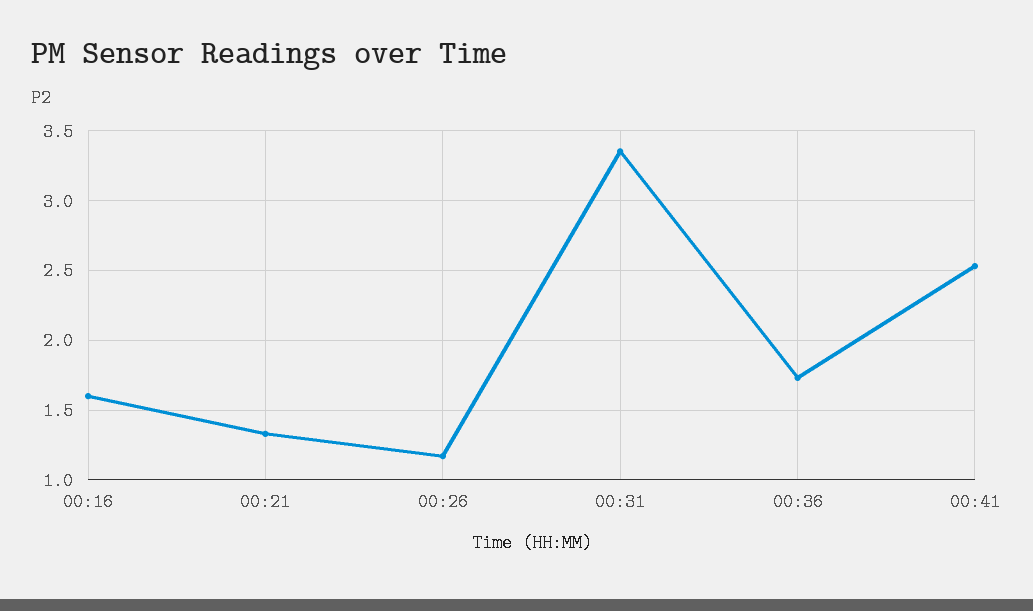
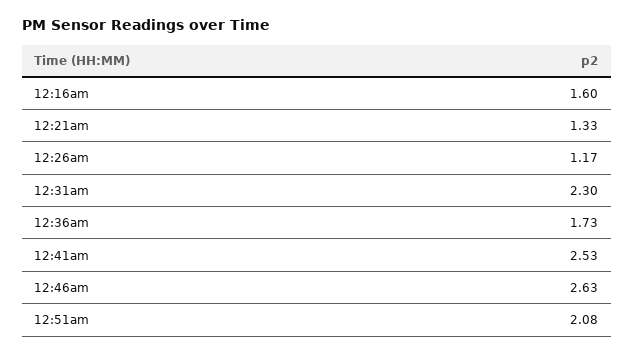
00:31: 3.35 -> 2.3
12:46am: none -> 2.63
12:51am: none -> 2.08

